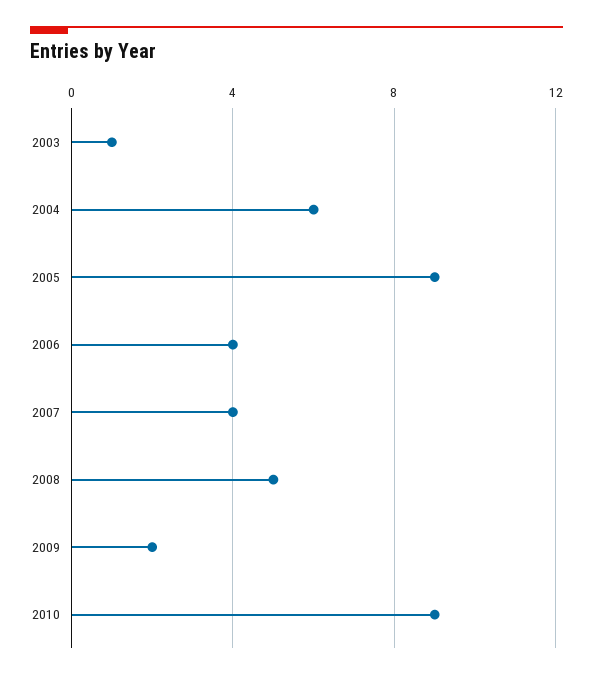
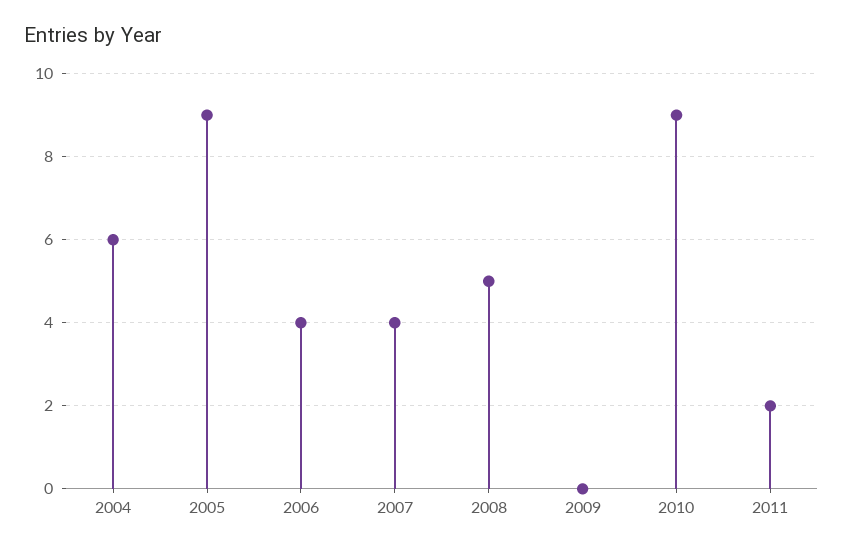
2003: 1 -> none
2009: 2 -> 0
2011: none -> 2

